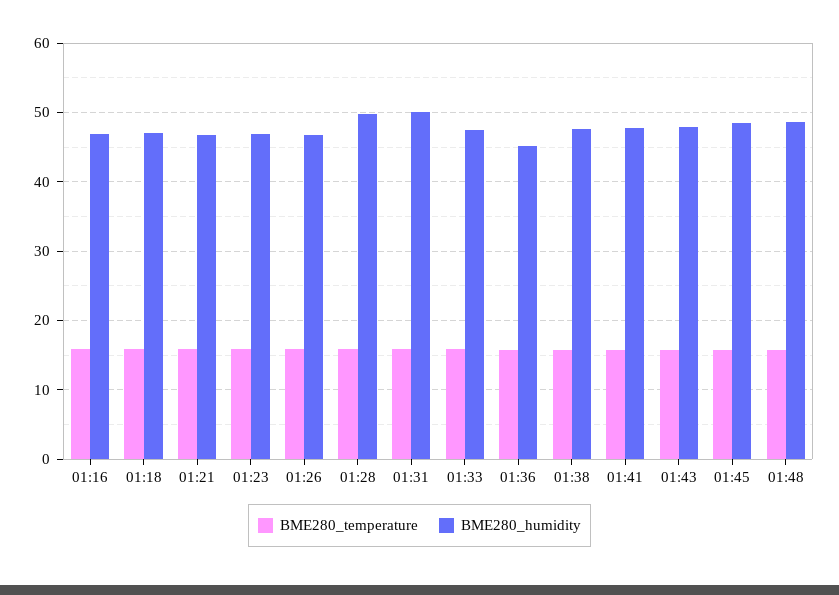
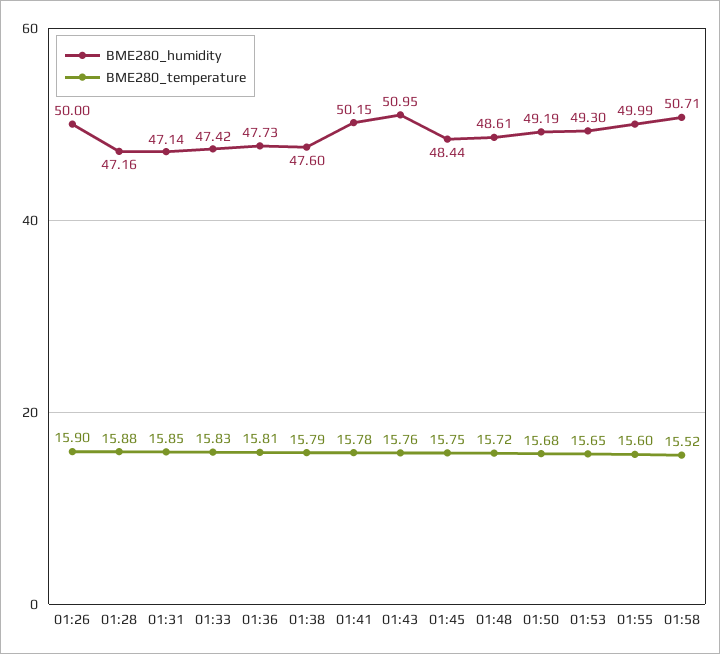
BME280_temperature, 01:16: 16 -> none
BME280_humidity, 01:16: 47 -> none
BME280_temperature, 01:18: 16 -> none
BME280_humidity, 01:18: 47 -> none
BME280_temperature, 01:21: 16 -> none
BME280_humidity, 01:21: 47 -> none
BME280_temperature, 01:23: 16 -> none
BME280_humidity, 01:23: 47 -> none
BME280_humidity, 01:26: 47 -> 50
BME280_humidity, 01:28: 50 -> 47.16
BME280_humidity, 01:31: 50 -> 47.14
BME280_humidity, 01:36: 45 -> 47.73
BME280_humidity, 01:41: 48 -> 50.15
BME280_humidity, 01:43: 48 -> 50.95
BME280_humidity, 01:50: none -> 49.19
BME280_temperature, 01:50: none -> 15.68
BME280_humidity, 01:53: none -> 49.3
BME280_temperature, 01:53: none -> 15.65
BME280_humidity, 01:55: none -> 49.99
BME280_temperature, 01:55: none -> 15.6
BME280_humidity, 01:58: none -> 50.71
BME280_temperature, 01:58: none -> 15.52

